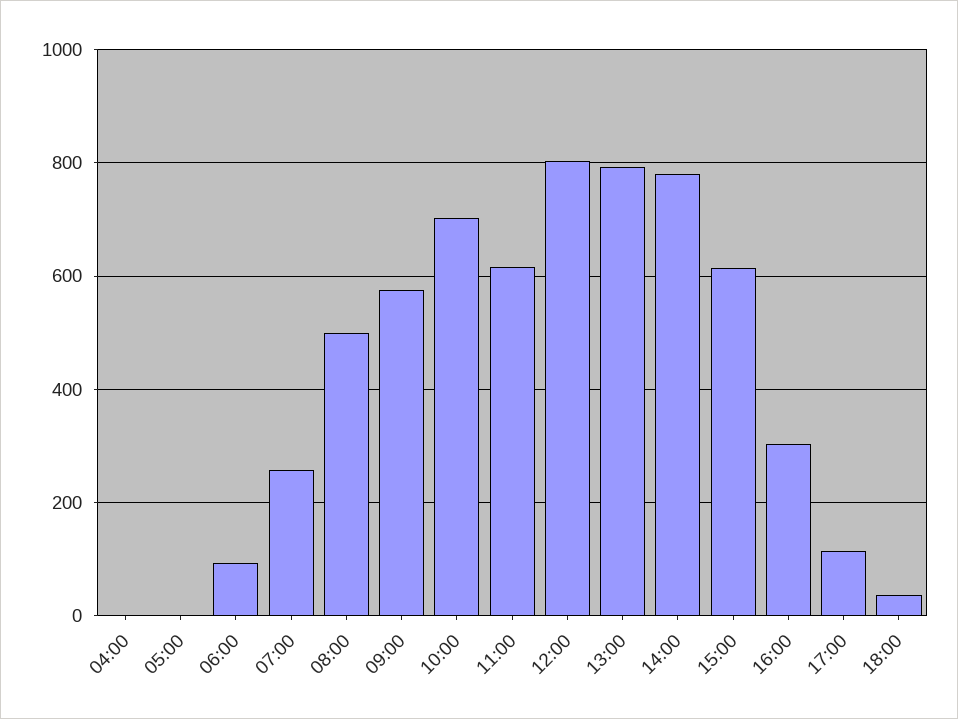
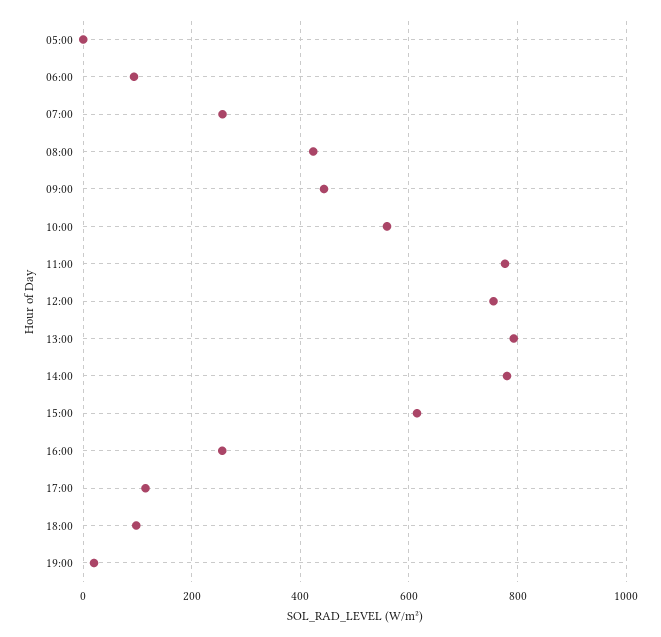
04:00: 0 -> none
08:00: 500 -> 420
09:00: 580 -> 440
10:00: 700 -> 560
11:00: 620 -> 780
12:00: 800 -> 760
16:00: 300 -> 260
18:00: 40 -> 100
19:00: none -> 20

